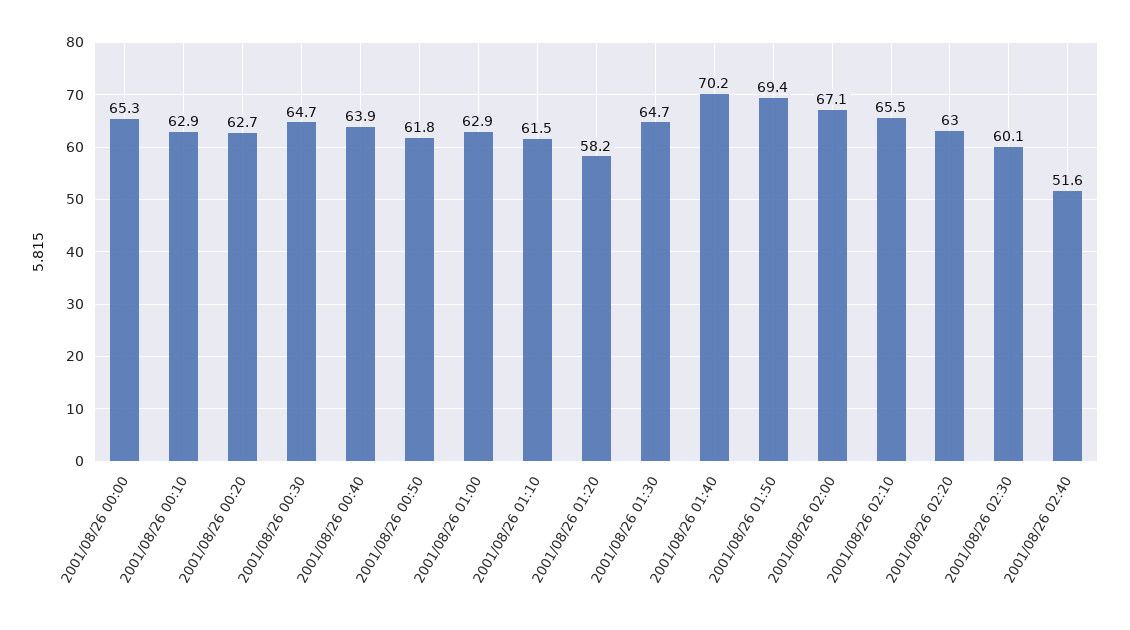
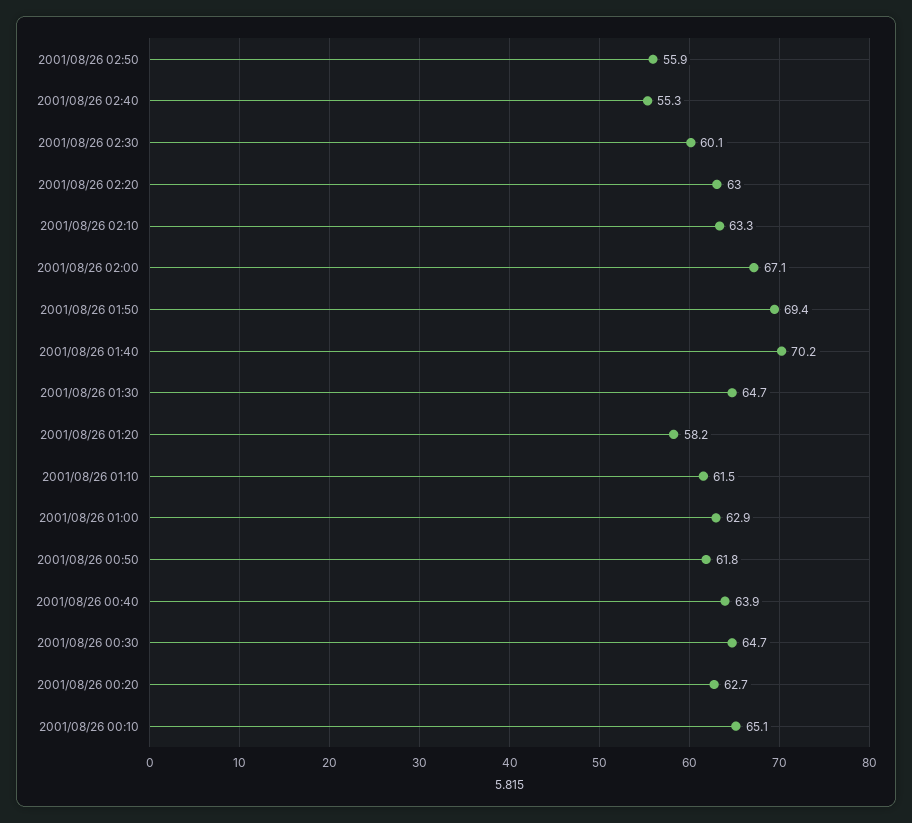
2001/08/26 00:00: 65.3 -> none
2001/08/26 00:10: 62.9 -> 65.1
2001/08/26 02:10: 65.5 -> 63.3
2001/08/26 02:40: 51.6 -> 55.3
2001/08/26 02:50: none -> 55.9

